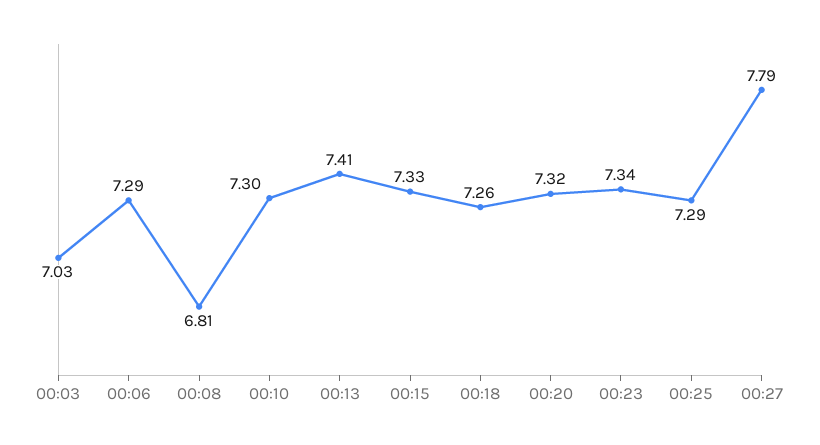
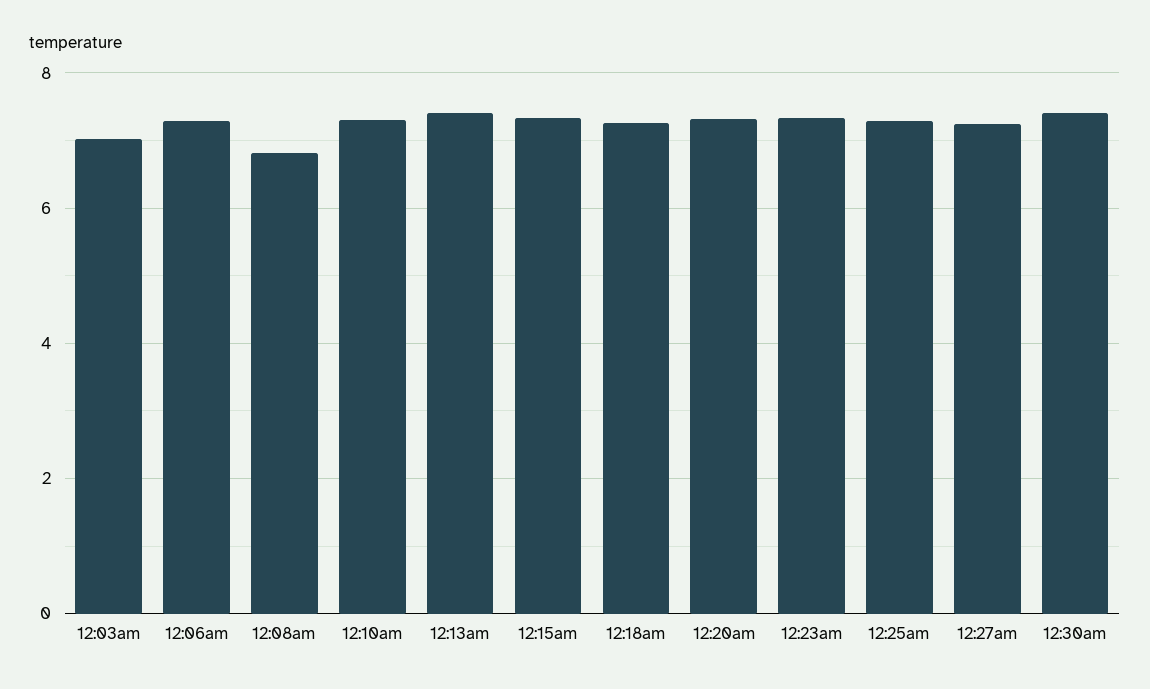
00:27: 7.79 -> 7.2
12:30am: none -> 7.4

